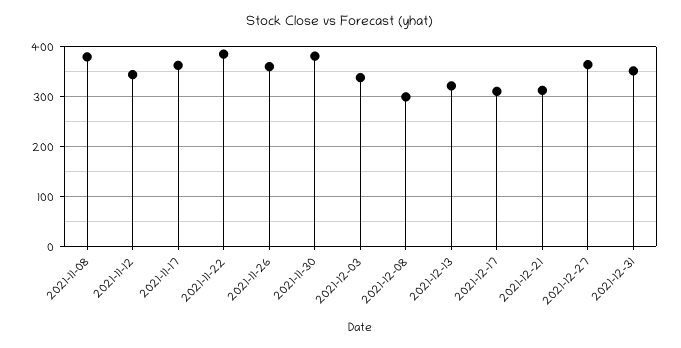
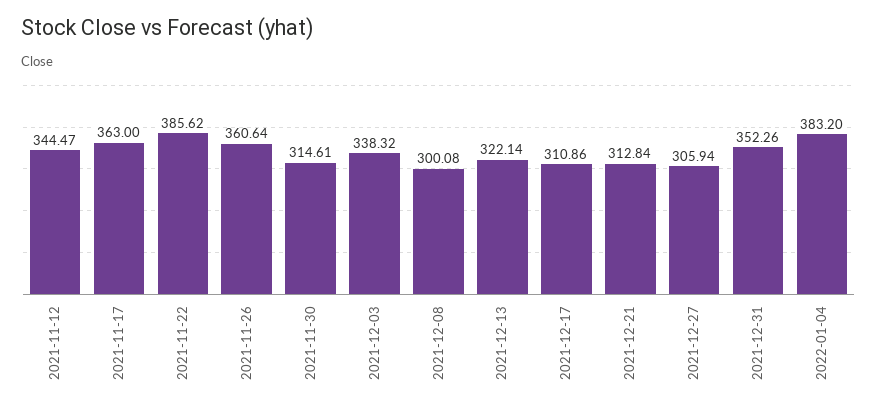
2021-11-08: 380 -> none
2021-11-30: 380 -> 314.61
2021-12-27: 360 -> 305.94
2022-01-04: none -> 383.2

